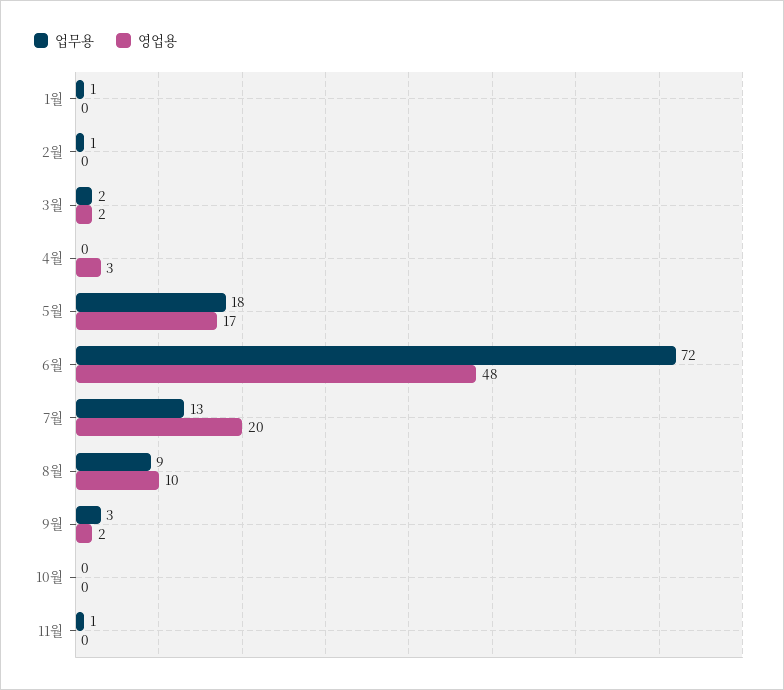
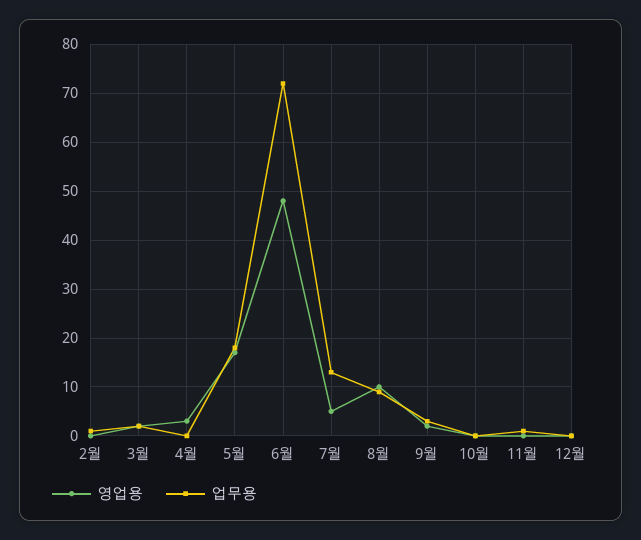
업무용, 1월: 1 -> none
영업용, 1월: 0 -> none
영업용, 7월: 20 -> 5
영업용, 12월: none -> 0
업무용, 12월: none -> 0

